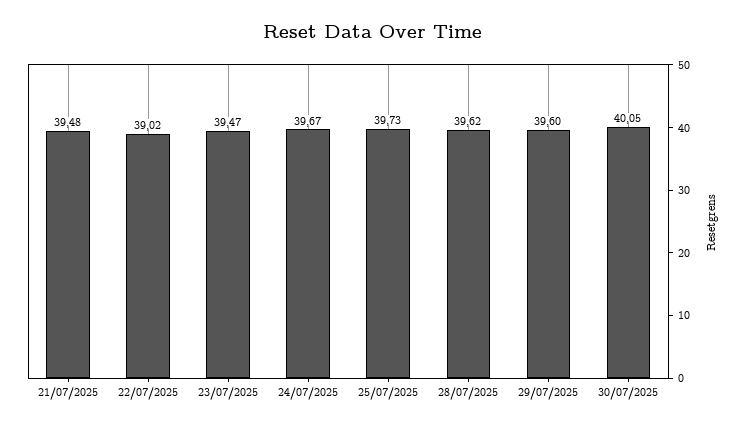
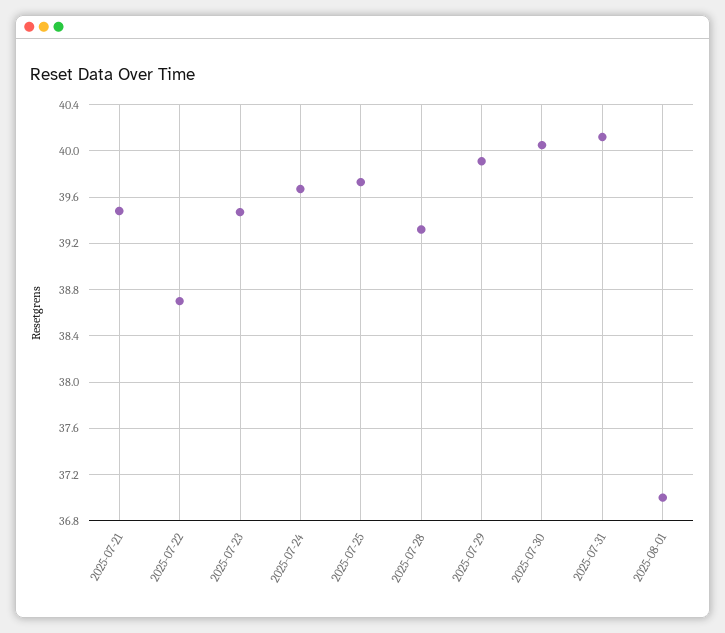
22/07/2025: 39.02 -> 38.7
28/07/2025: 39.62 -> 39.3
29/07/2025: 39.6 -> 39.9
2025-07-31: none -> 40.1
2025-08-01: none -> 37

